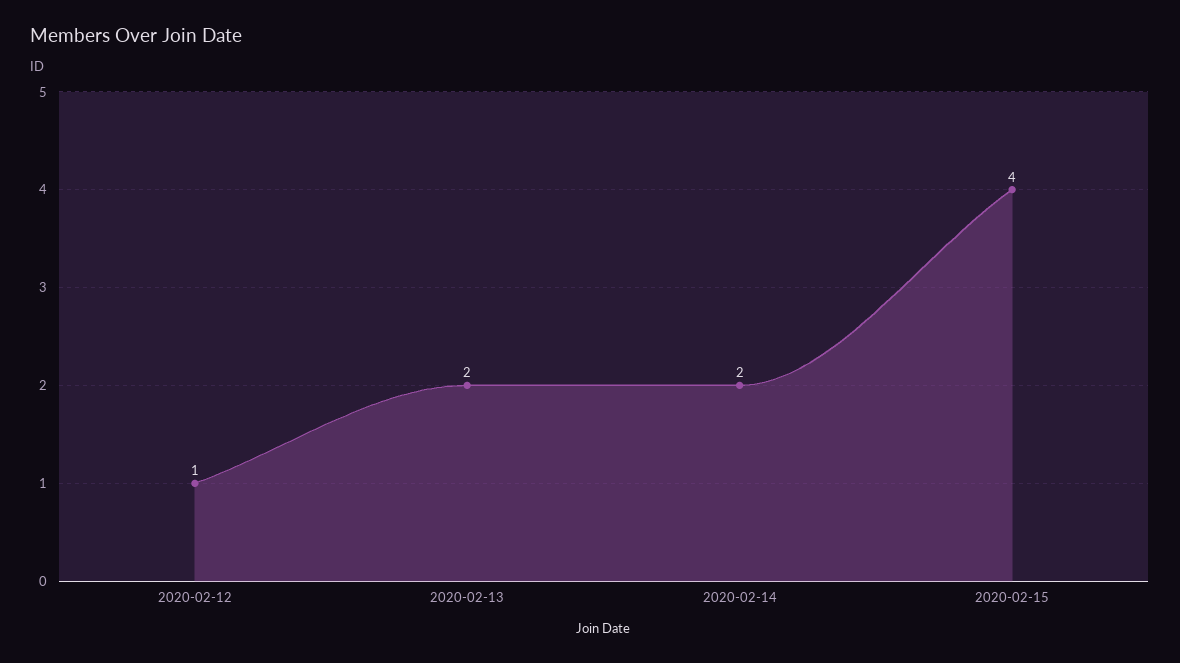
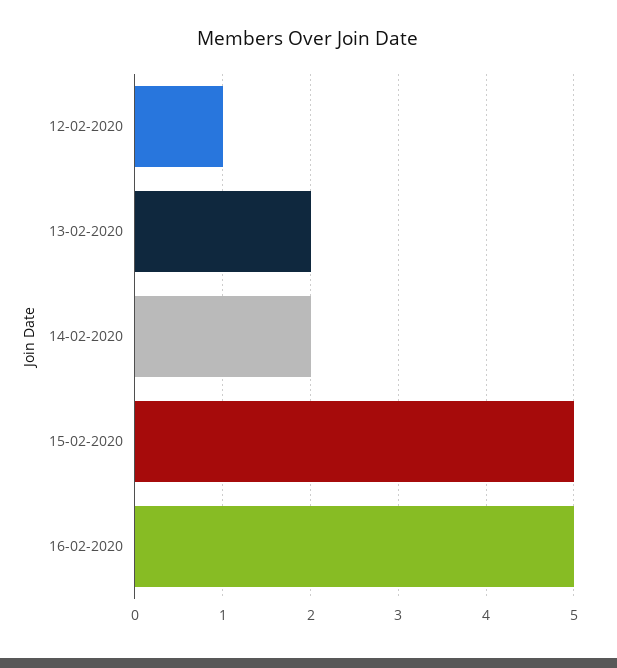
2020-02-15: 4 -> 5
16-02-2020: none -> 5

